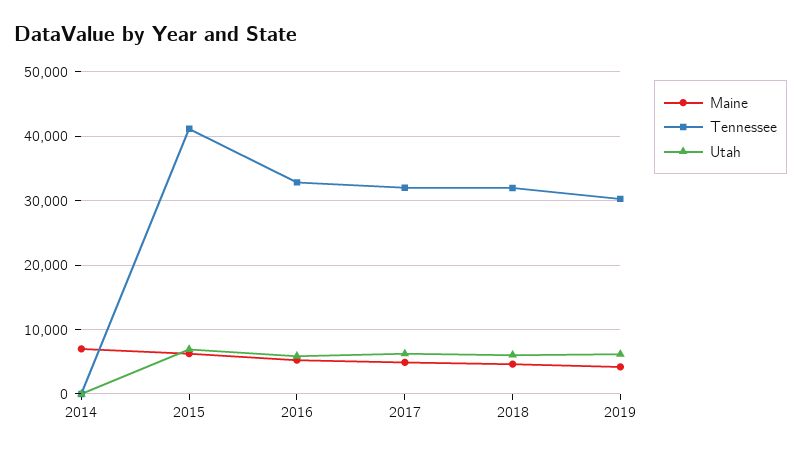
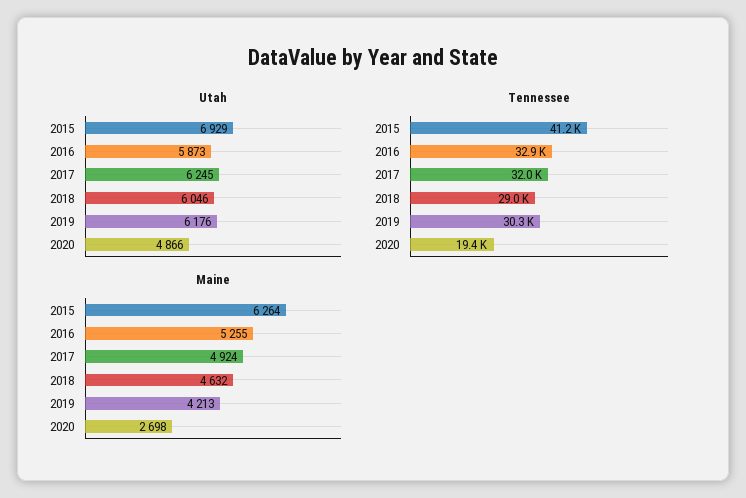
Maine, 2014: 7000 -> none
Tennessee, 2014: 0 -> none
Utah, 2014: 0 -> none
Tennessee, 2018: 32000 -> 29000
Utah, 2020: none -> 4866
Tennessee, 2020: none -> 19400
Maine, 2020: none -> 2698

